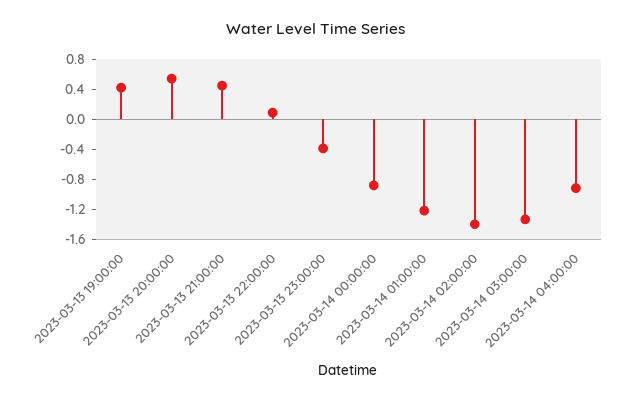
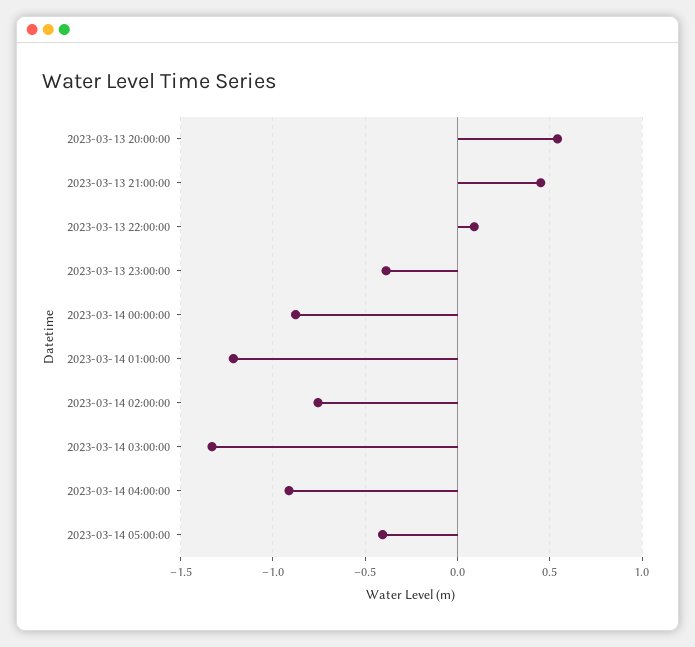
2023-03-13 19:00:00: 0.4 -> none
2023-03-14 02:00:00: -1.4 -> -0.75
2023-03-14 05:00:00: none -> -0.4

